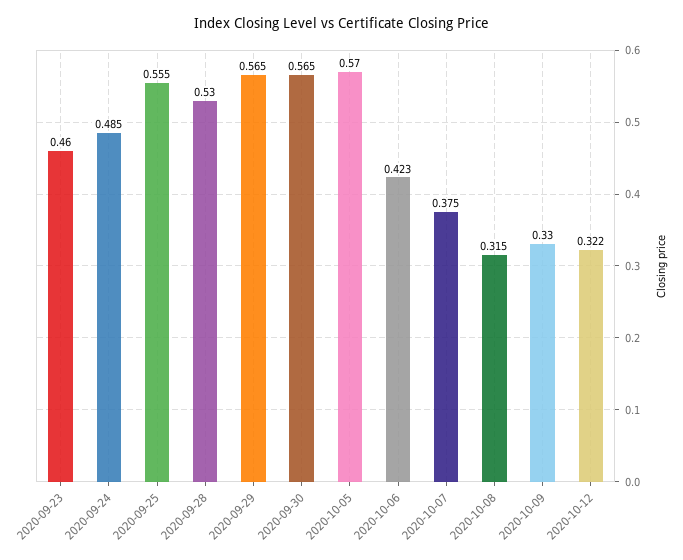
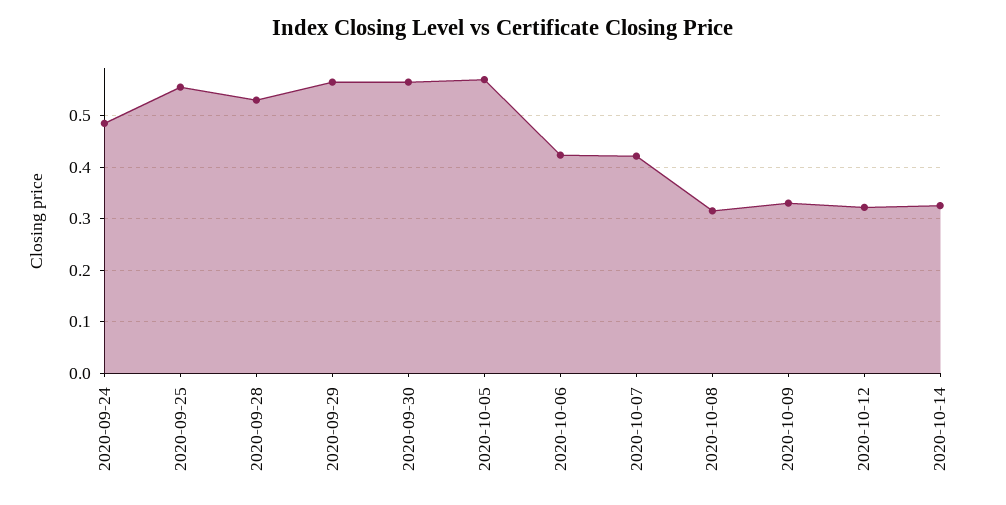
2020-09-23: 0.46 -> none
2020-10-07: 0.375 -> 0.42
2020-10-14: none -> 0.32

